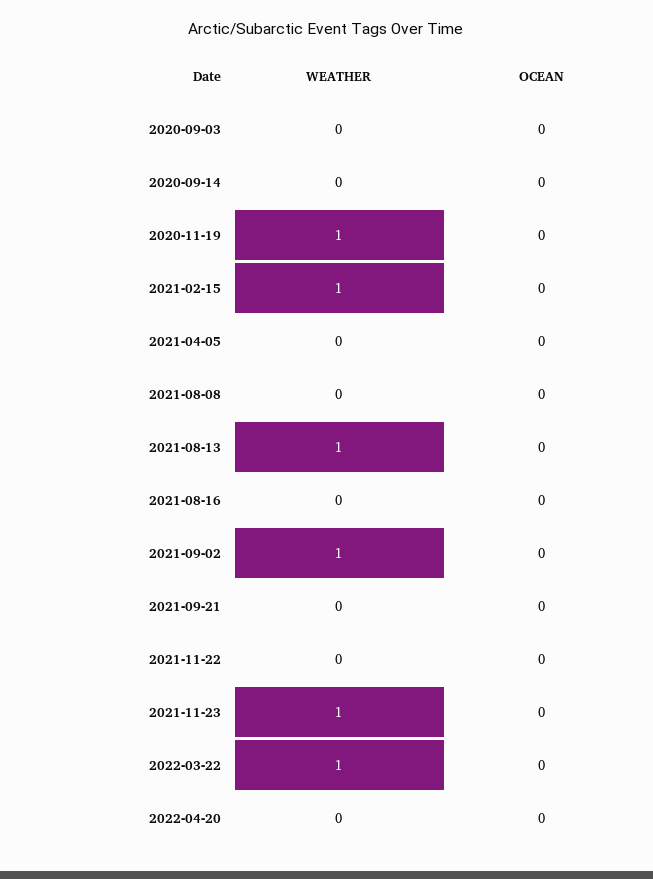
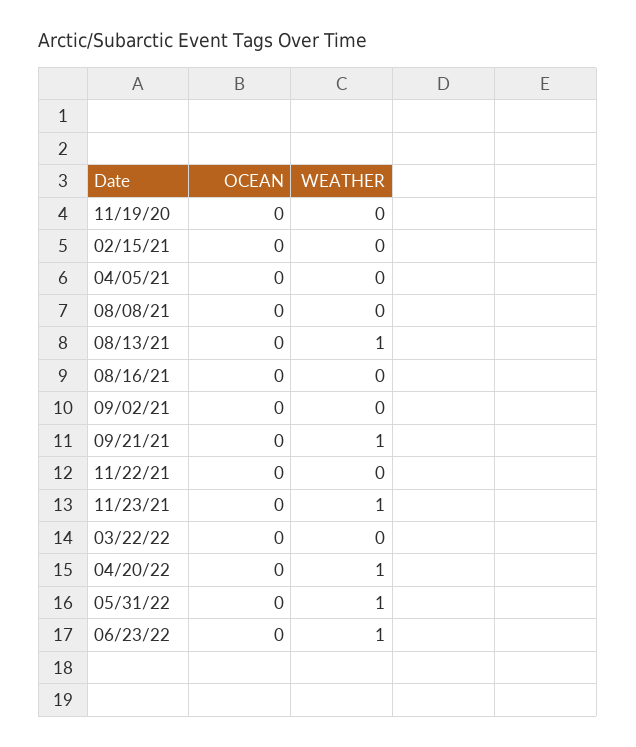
WEATHER, 2020-09-03: 0 -> none
OCEAN, 2020-09-03: 0 -> none
WEATHER, 2020-09-14: 0 -> none
OCEAN, 2020-09-14: 0 -> none
WEATHER, 2020-11-19: 1 -> 0
WEATHER, 2021-02-15: 1 -> 0
WEATHER, 2021-09-02: 1 -> 0
WEATHER, 2021-09-21: 0 -> 1
WEATHER, 2022-03-22: 1 -> 0
WEATHER, 2022-04-20: 0 -> 1
OCEAN, 05/31/22: none -> 0
WEATHER, 05/31/22: none -> 1
OCEAN, 06/23/22: none -> 0
WEATHER, 06/23/22: none -> 1

